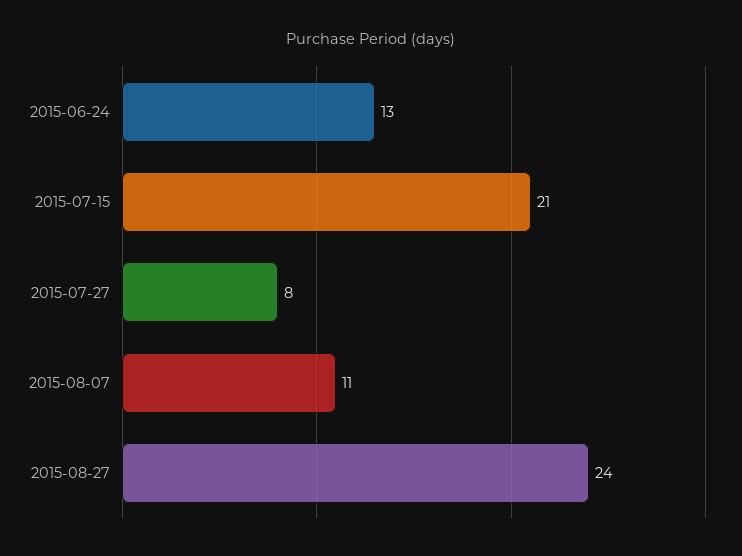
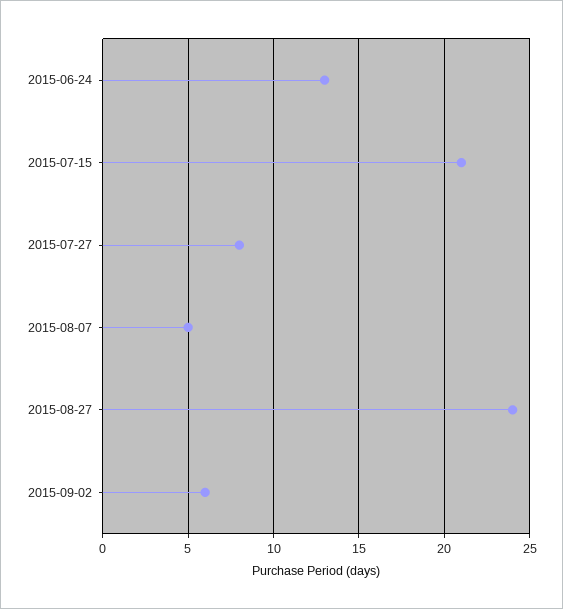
2015-08-07: 11 -> 5
2015-09-02: none -> 6

